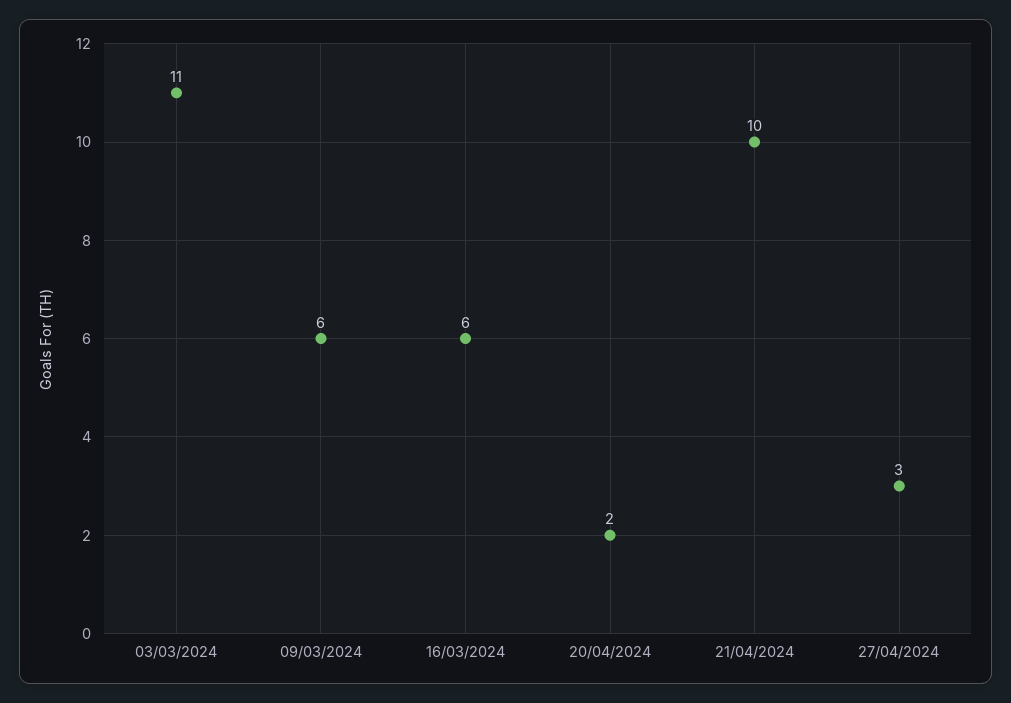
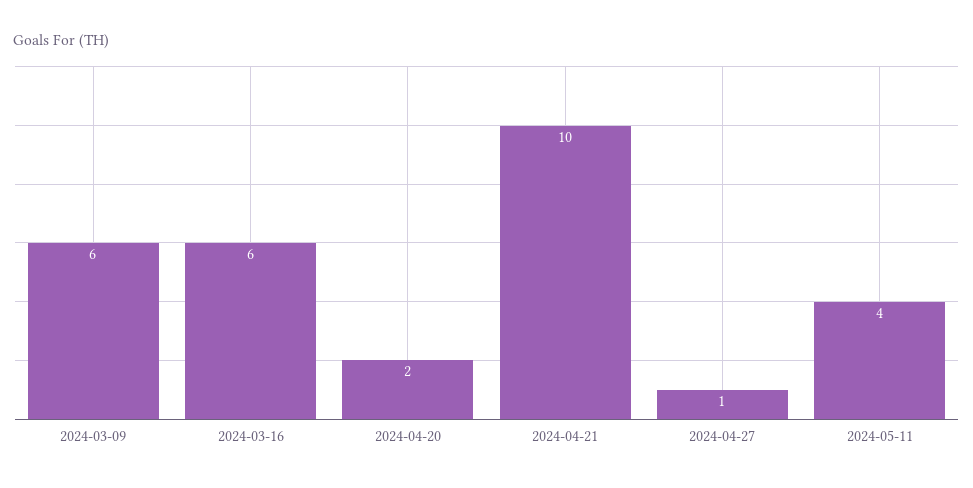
03/03/2024: 11 -> none
27/04/2024: 3 -> 1
2024-05-11: none -> 4

